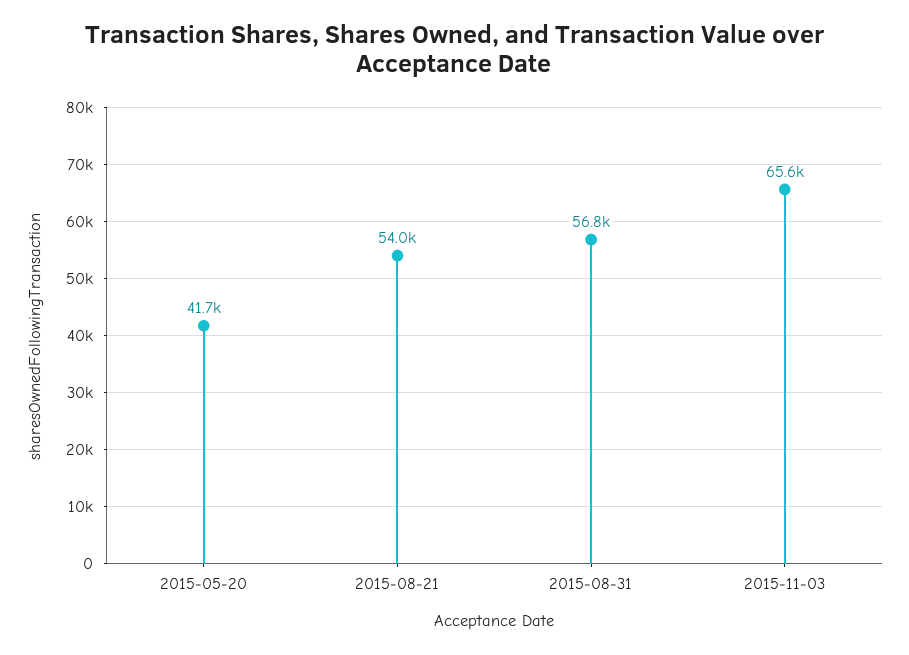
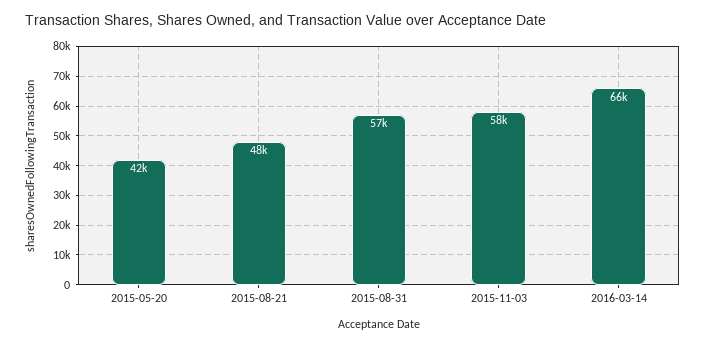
2015-08-21: 54000 -> 48000
2015-11-03: 65600 -> 58000
2016-03-14: none -> 66000

